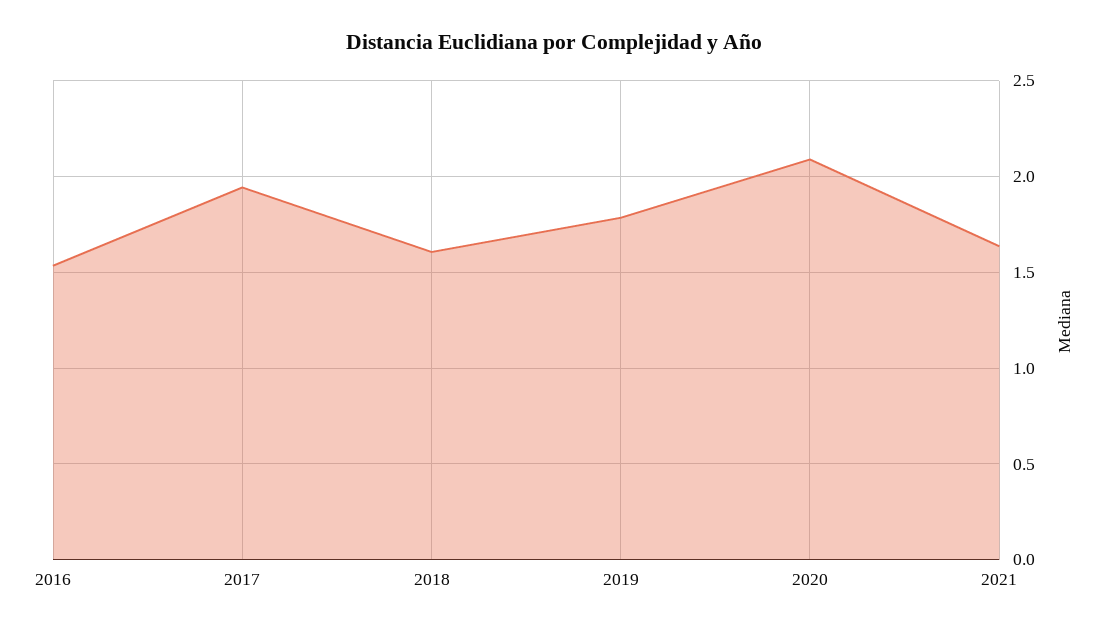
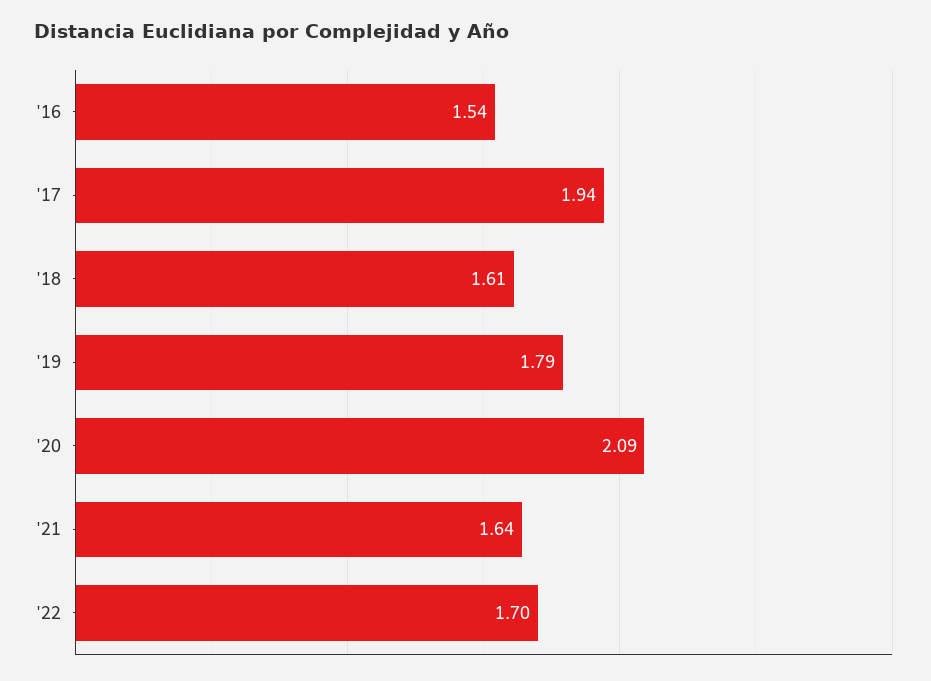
'22: none -> 1.7

